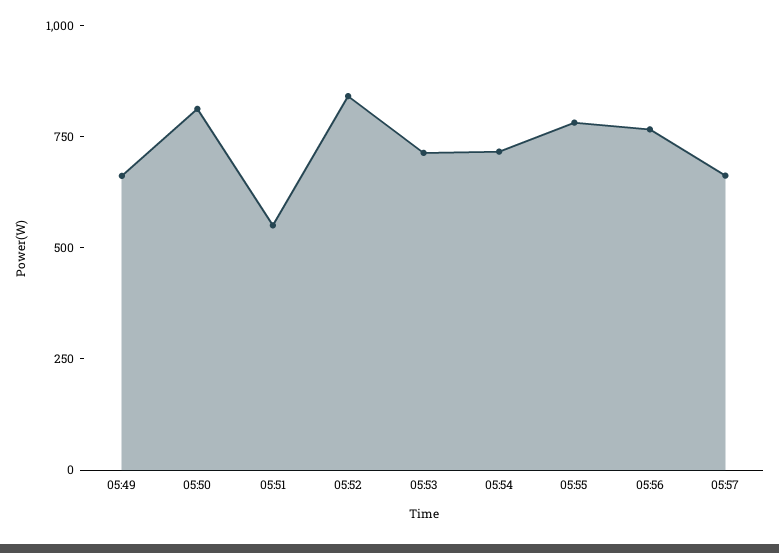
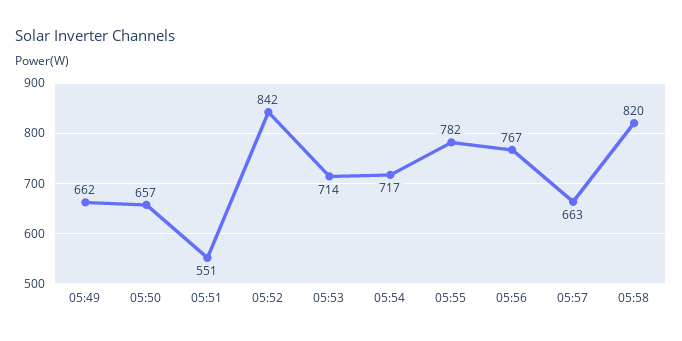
05:50: 800 -> 657
05:58: none -> 820

